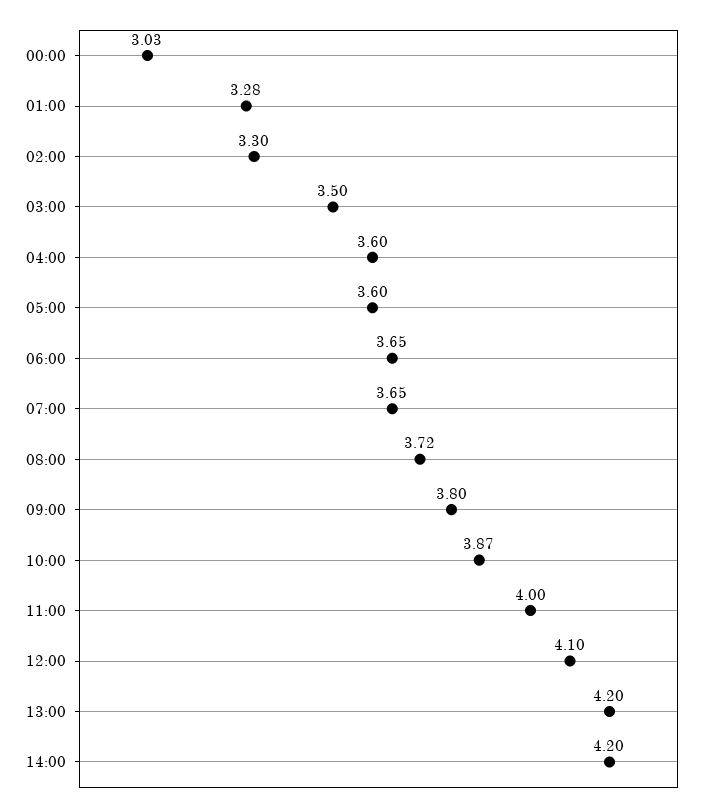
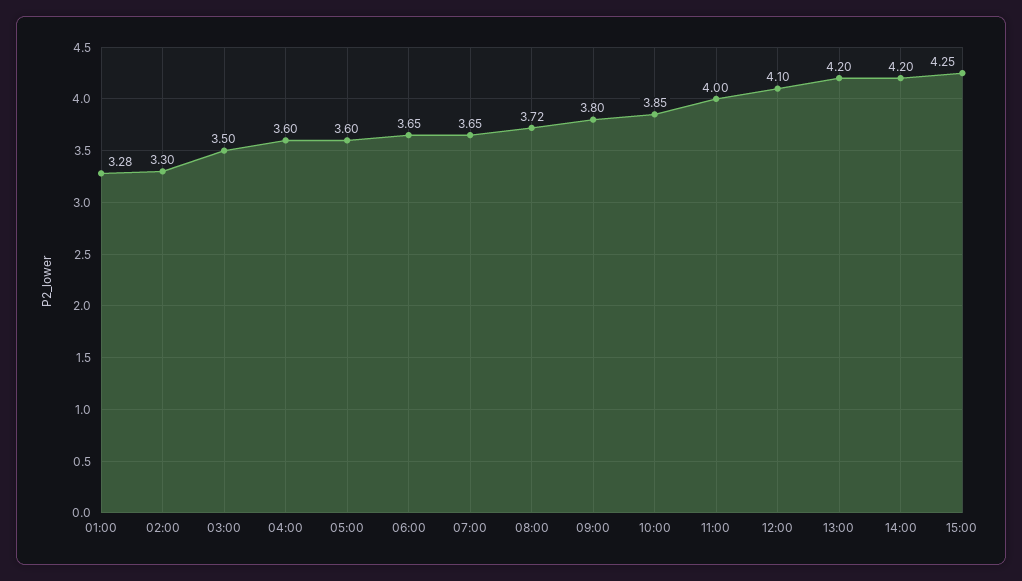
00:00: 3.03 -> none
10:00: 3.87 -> 3.85
15:00: none -> 4.25

